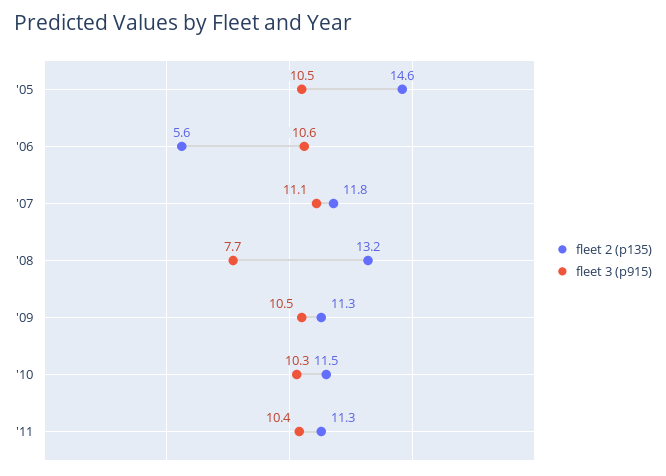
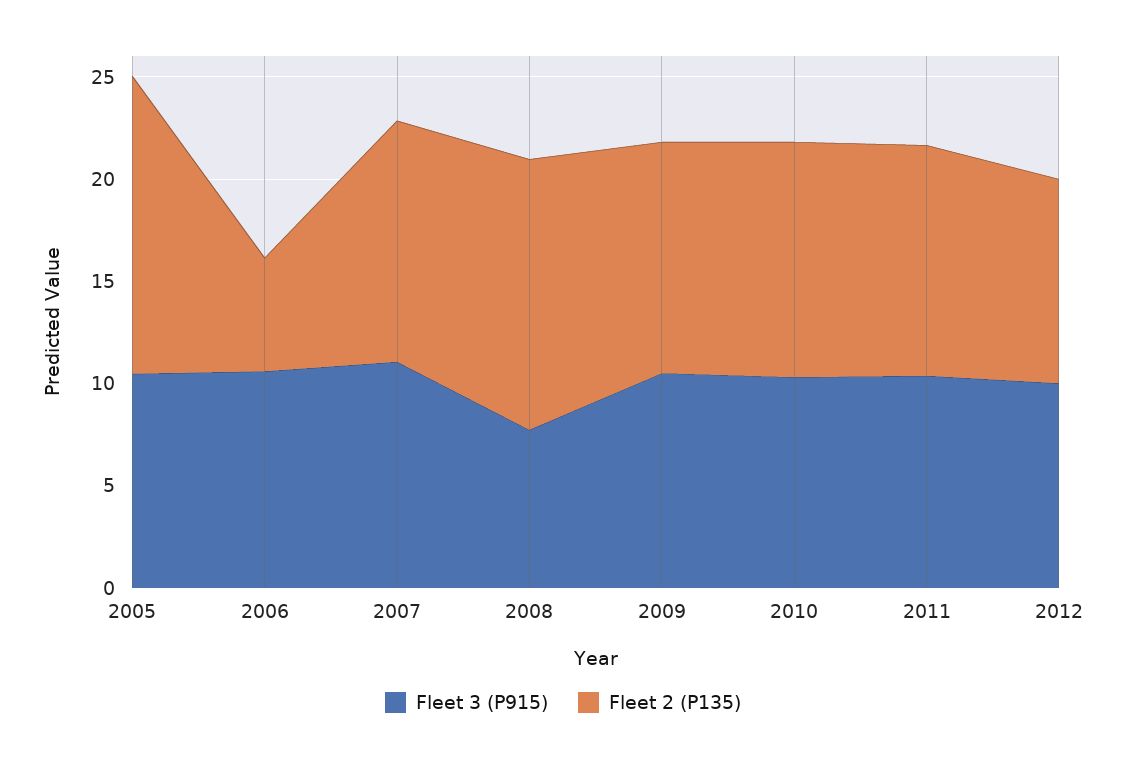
fleet 3 (p915), 2012: none -> 10
fleet 2 (p135), 2012: none -> 10

